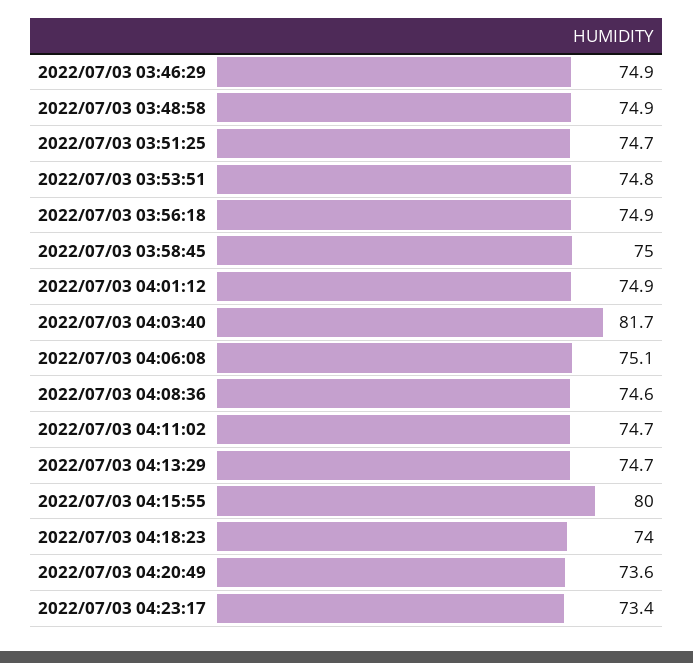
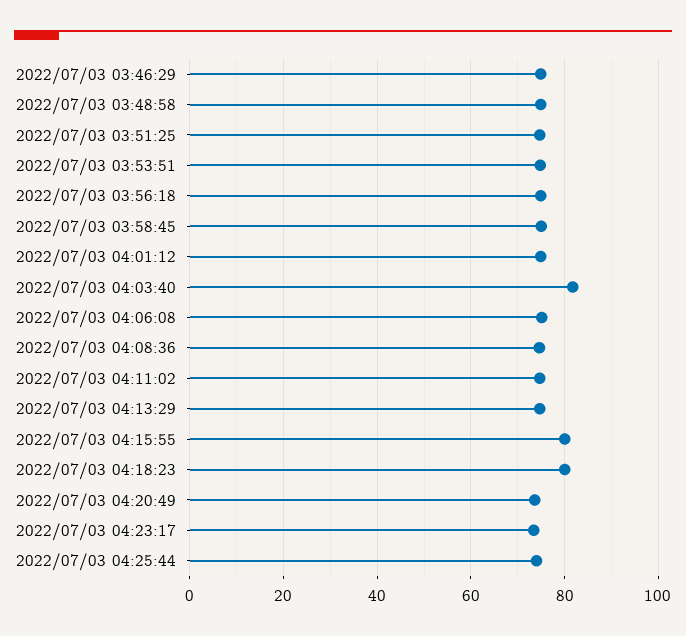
2022/07/03 04:18:23: 74 -> 80
2022/07/03 04:25:44: none -> 74

